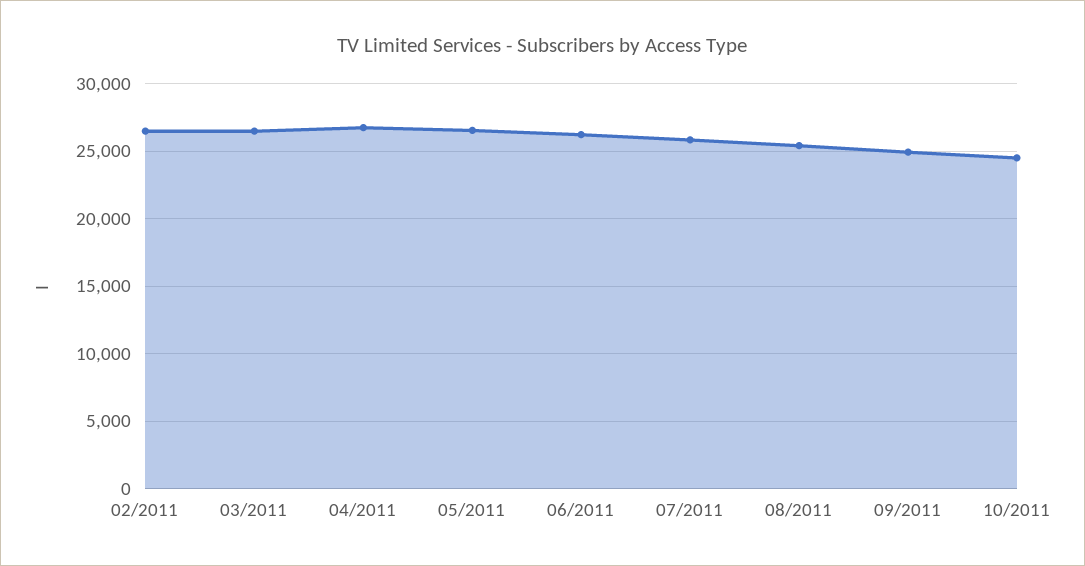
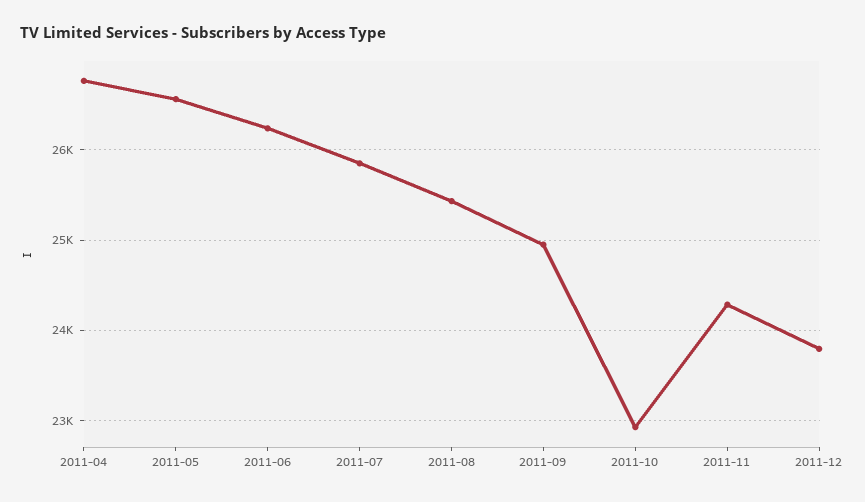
02/2011: 26500 -> none
03/2011: 26500 -> none
10/2011: 24500 -> 22900
2011-11: none -> 24300
2011-12: none -> 23800

